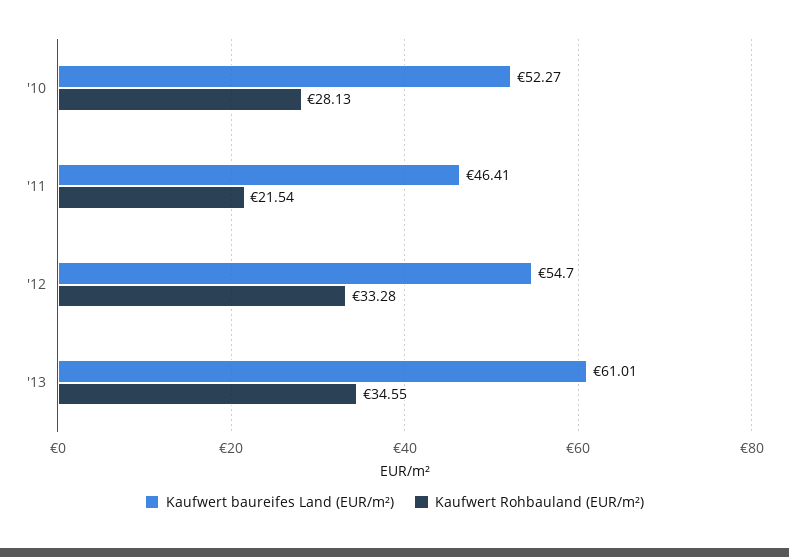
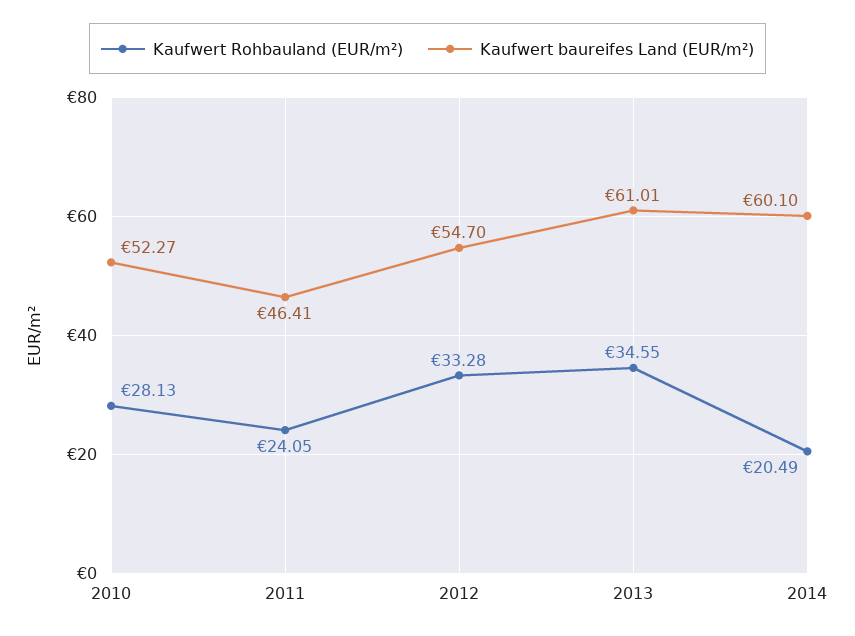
Kaufwert Rohbauland (EUR/m²), '11: 21.54 -> 24.05
Kaufwert Rohbauland (EUR/m²), 2014: none -> 20.49
Kaufwert baureifes Land (EUR/m²), 2014: none -> 60.1

